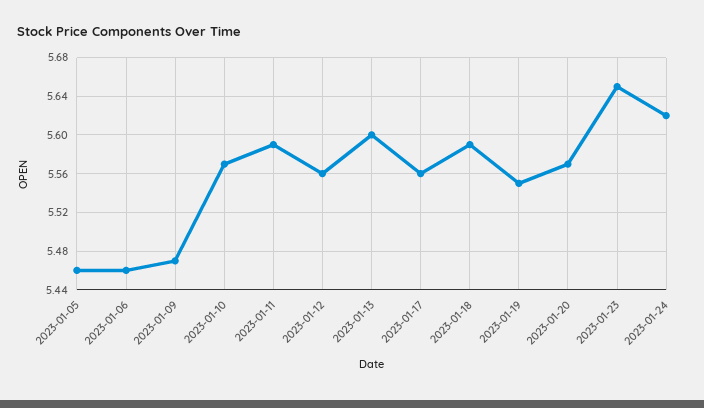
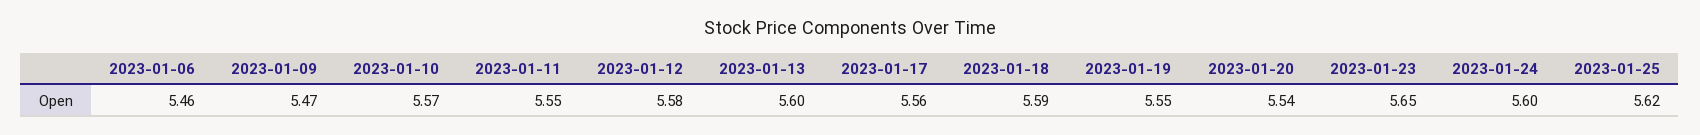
2023-01-05: 5.46 -> none
2023-01-11: 5.59 -> 5.55
2023-01-12: 5.56 -> 5.58
2023-01-20: 5.57 -> 5.54
2023-01-24: 5.62 -> 5.6
2023-01-25: none -> 5.62

